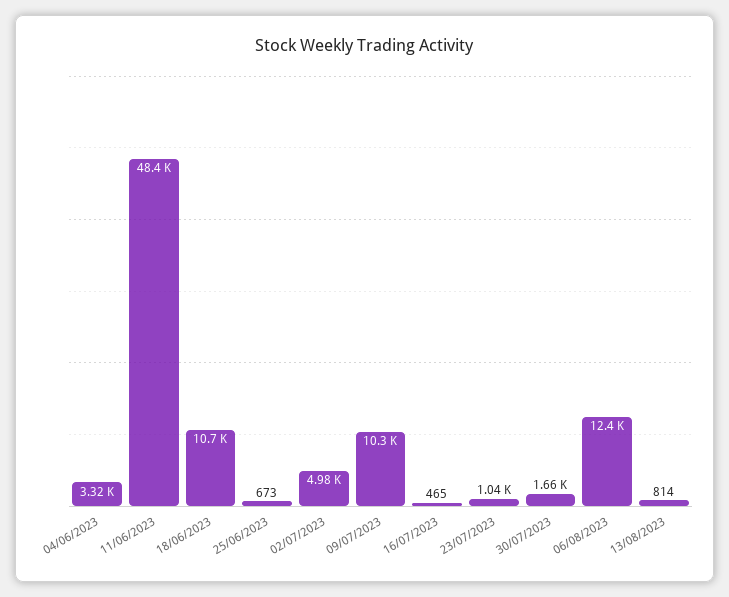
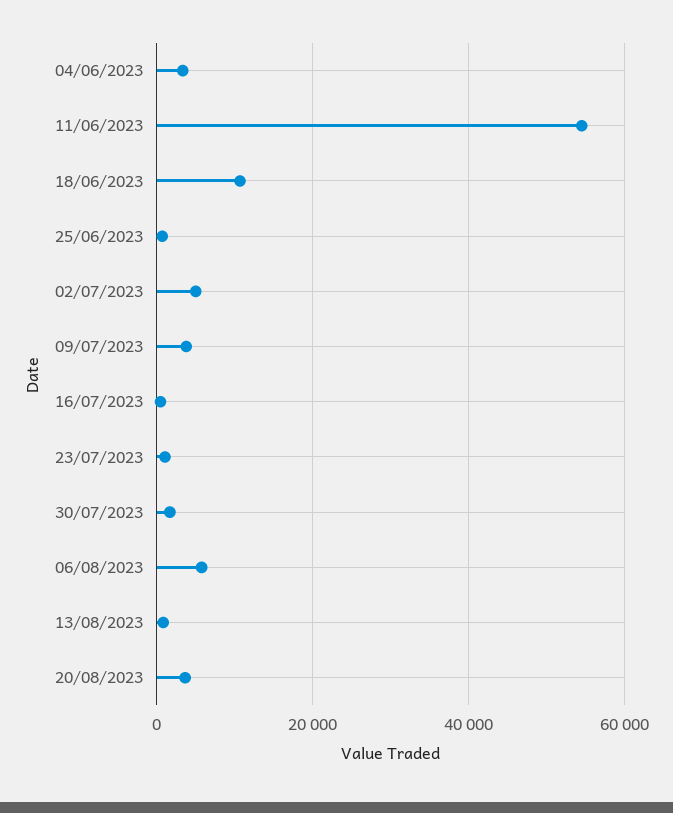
11/06/2023: 48400 -> 54000
09/07/2023: 10300 -> 4000
06/08/2023: 12400 -> 6000
20/08/2023: none -> 4000

